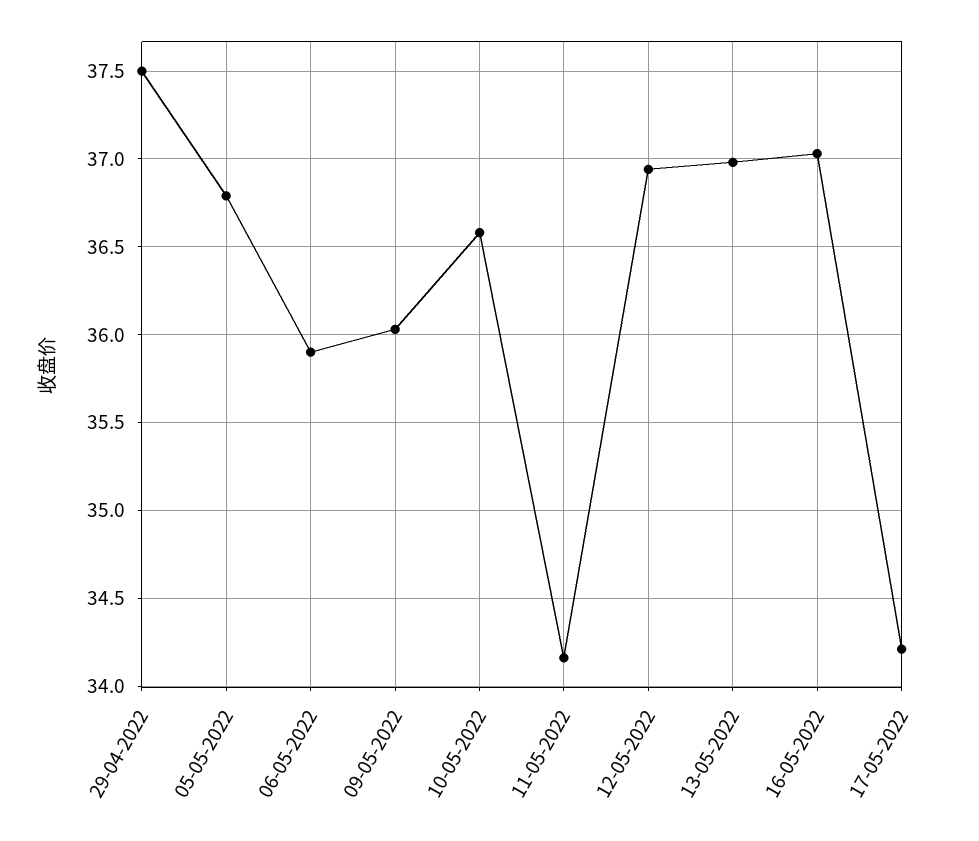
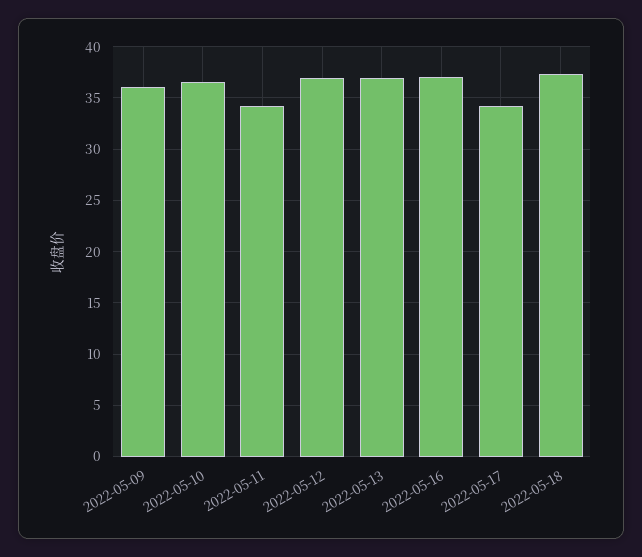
29-04-2022: 37.5 -> none
05-05-2022: 36.8 -> none
06-05-2022: 35.9 -> none
2022-05-18: none -> 37

